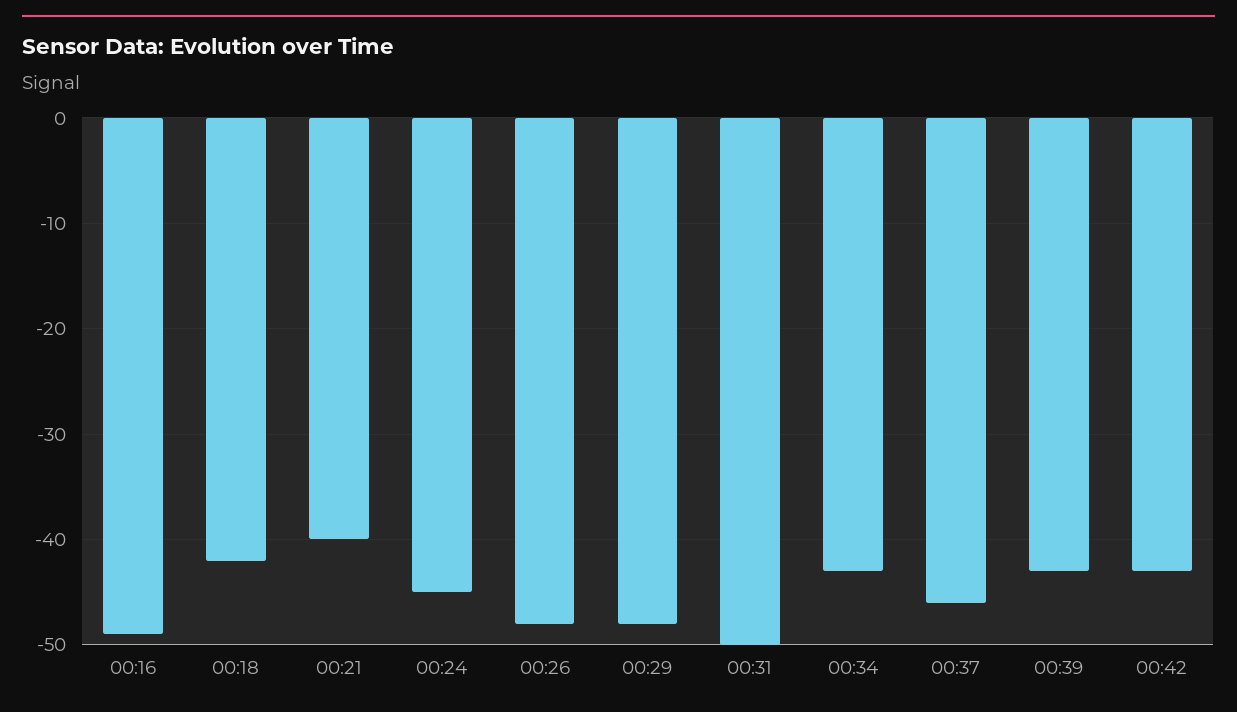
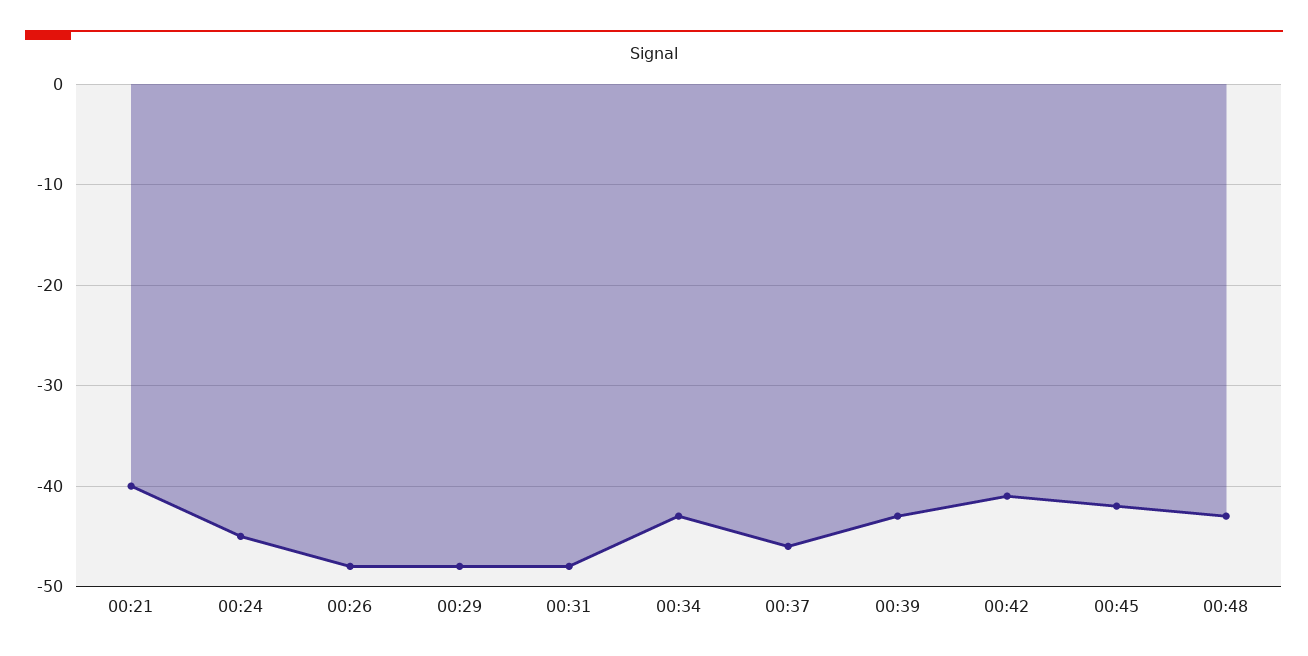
00:16: -49 -> none
00:18: -42 -> none
00:31: -50 -> -48
00:42: -43 -> -41
00:45: none -> -42
00:48: none -> -43

